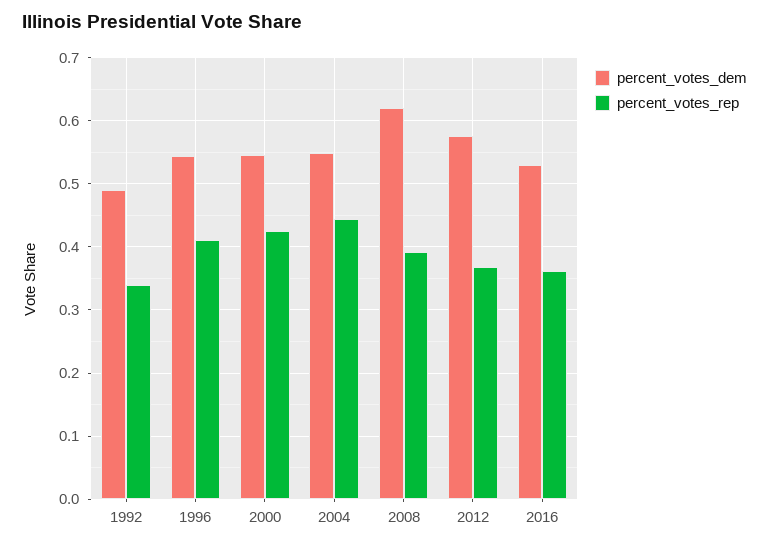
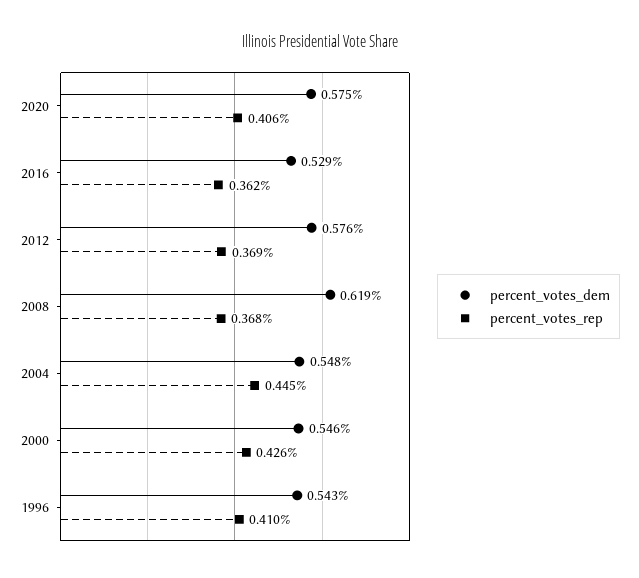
percent_votes_dem, 1992: 0.49 -> none
percent_votes_rep, 1992: 0.34 -> none
percent_votes_rep, 2008: 0.39 -> 0.368
percent_votes_dem, 2020: none -> 0.575
percent_votes_rep, 2020: none -> 0.406

